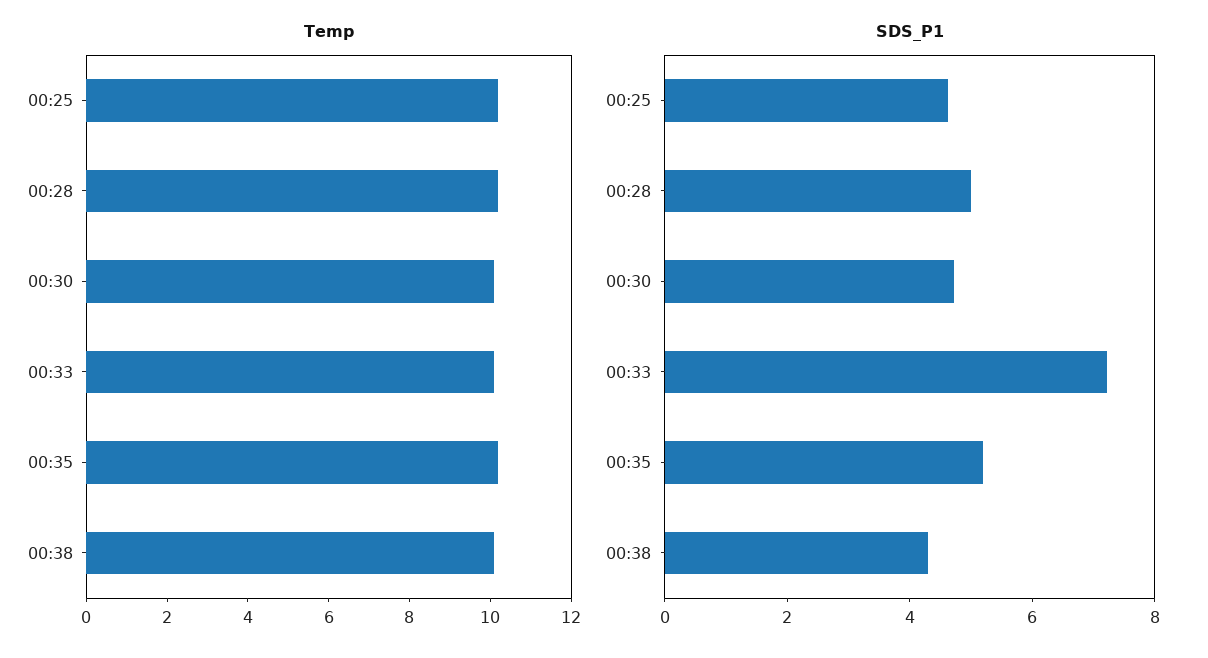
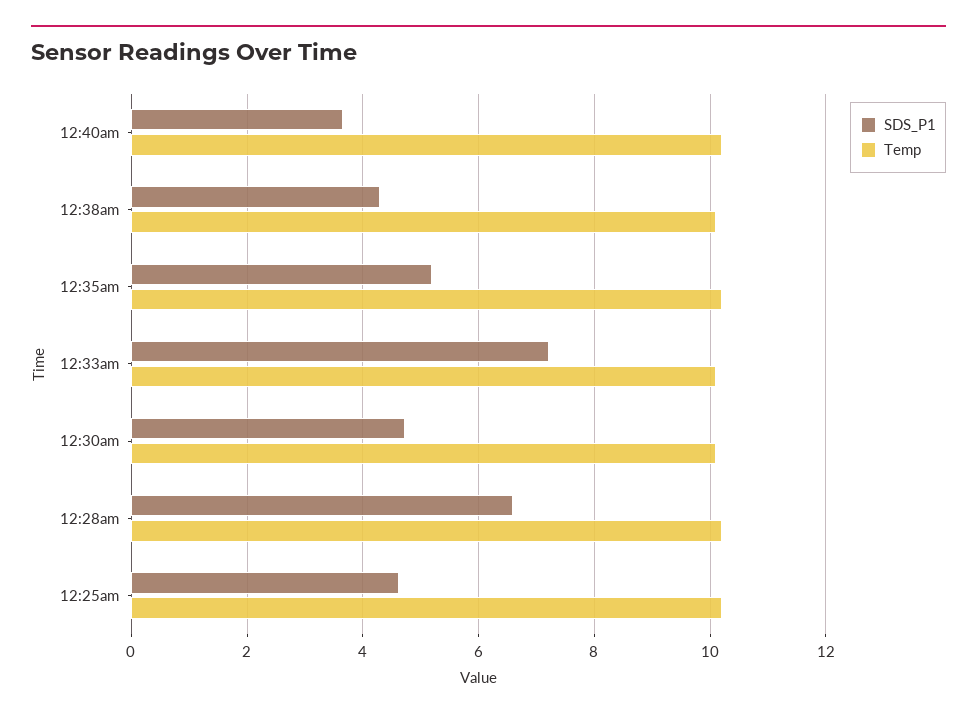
SDS_P1, 00:28: 5 -> 6.6
SDS_P1, 12:40am: none -> 3.6
Temp, 12:40am: none -> 10.2

